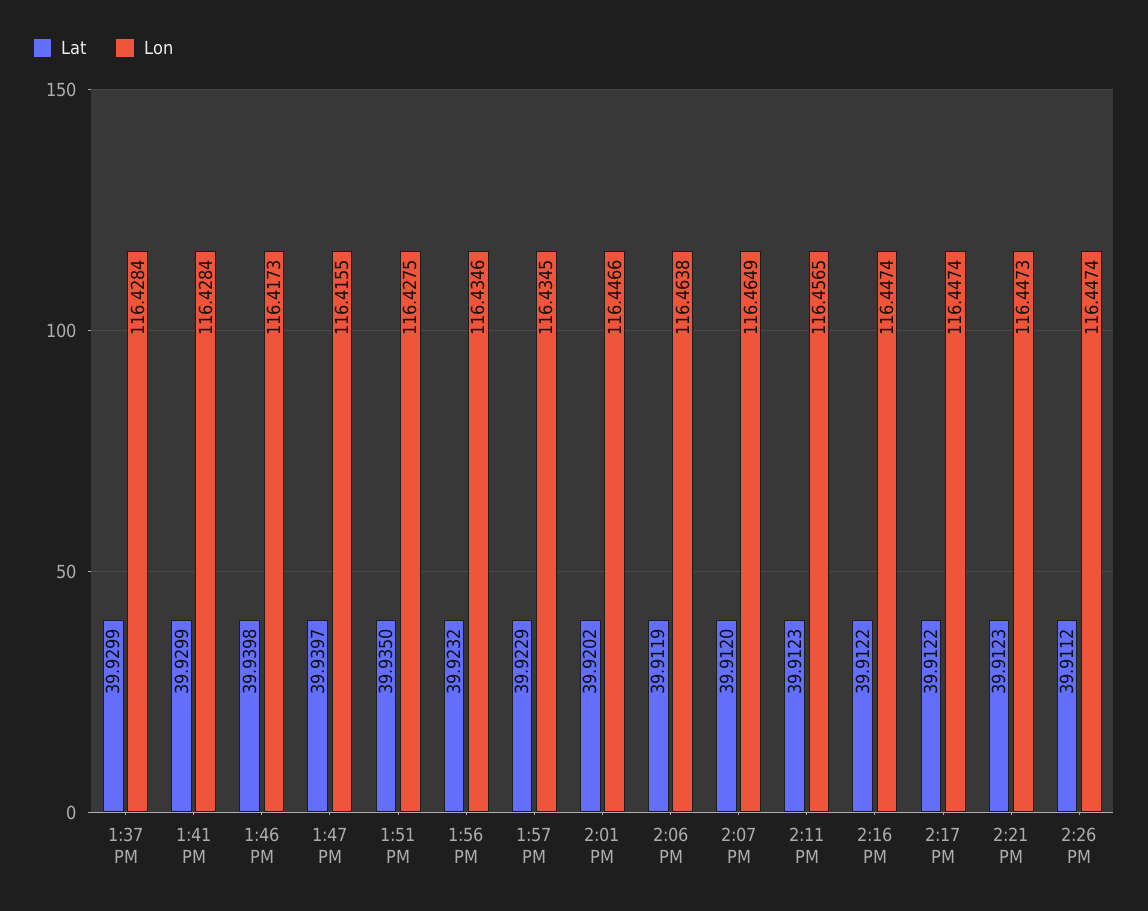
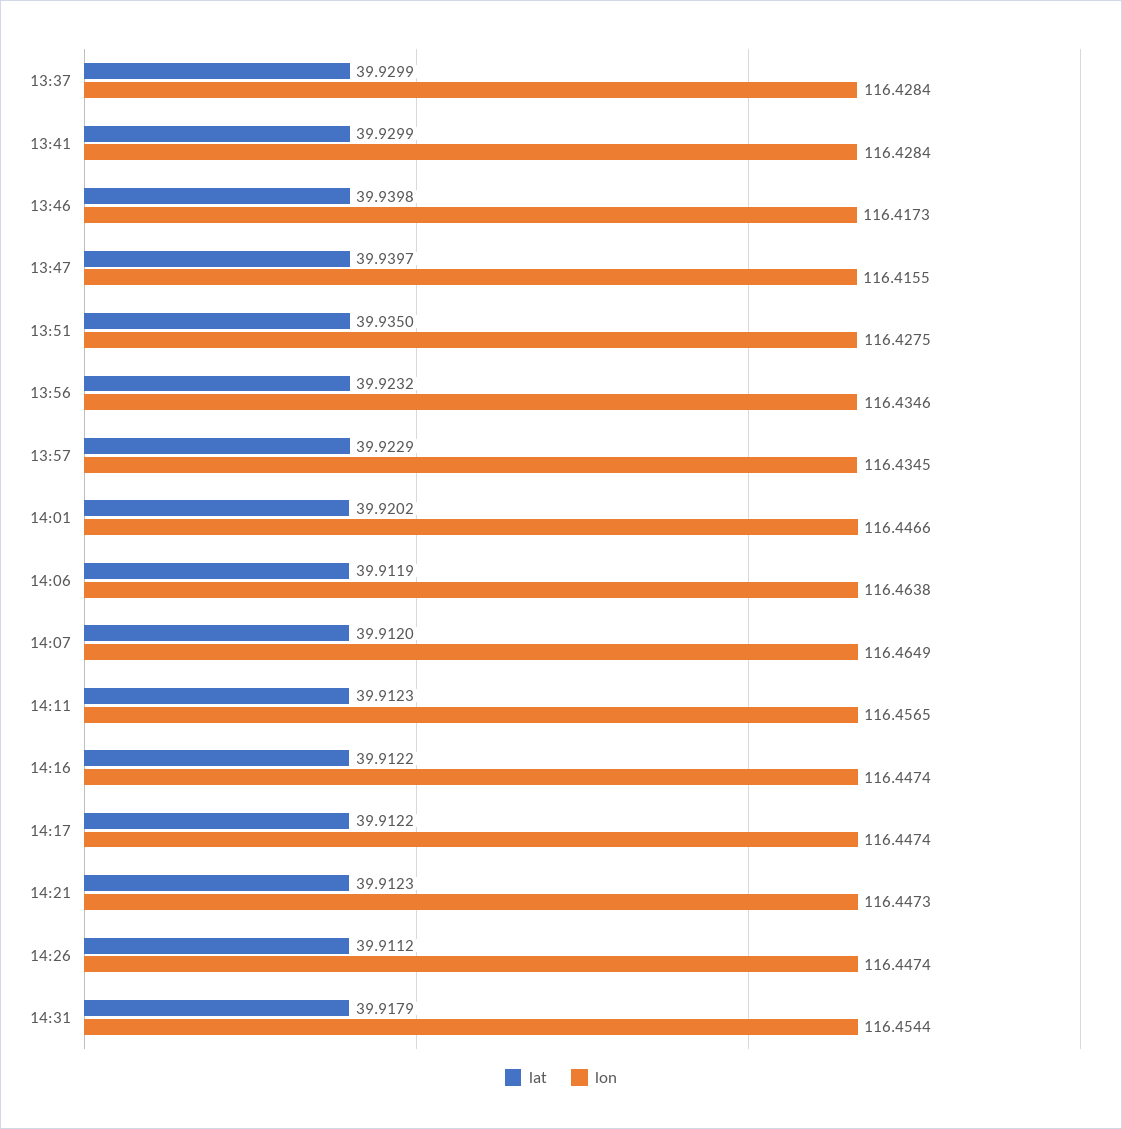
Lat, 14:31: none -> 39.9179
Lon, 14:31: none -> 116.4544

